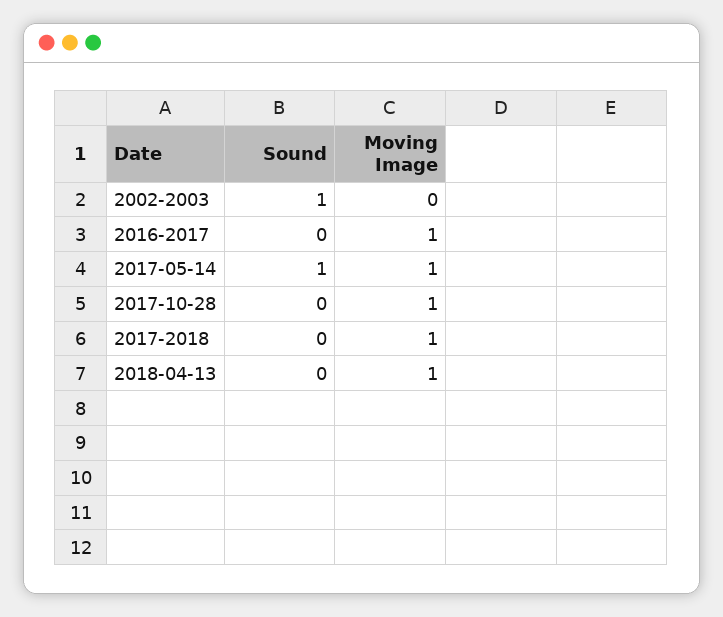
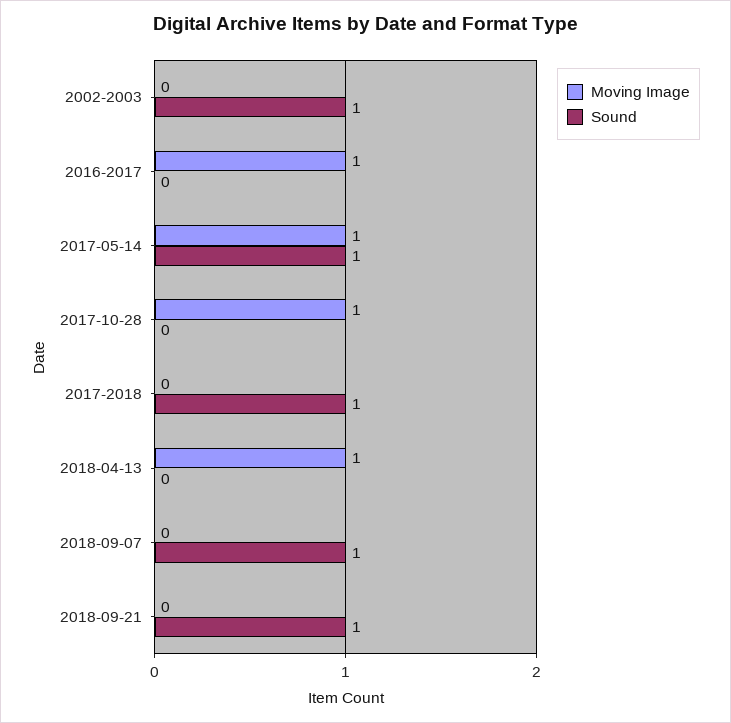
Sound, 2017-2018: 0 -> 1
Moving Image, 2017-2018: 1 -> 0
Moving Image, 2018-09-07: none -> 0
Sound, 2018-09-07: none -> 1
Moving Image, 2018-09-21: none -> 0
Sound, 2018-09-21: none -> 1

